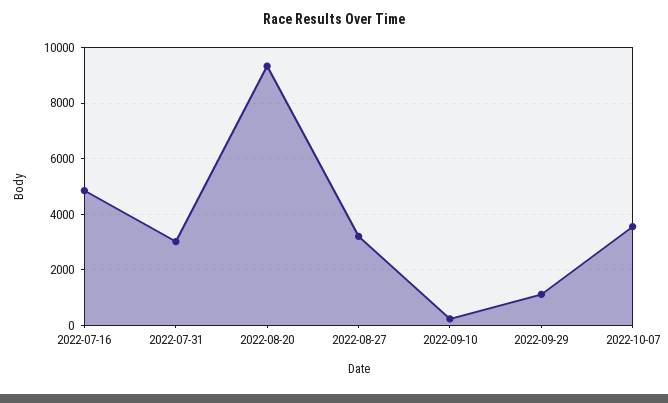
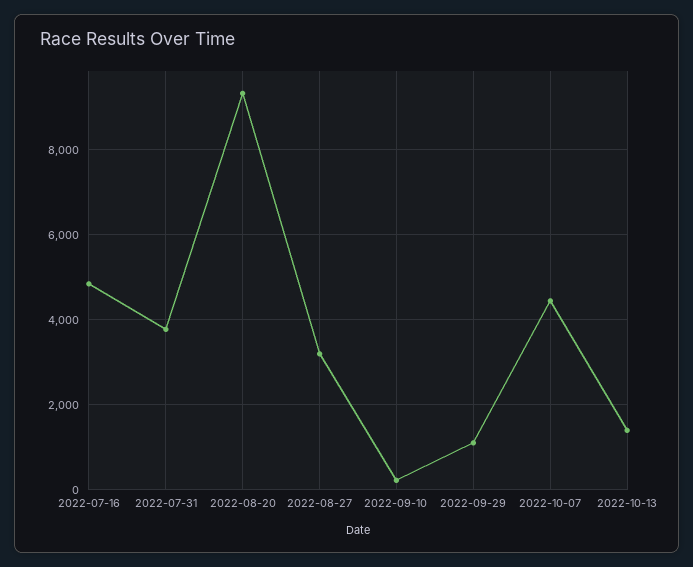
2022-07-31: 3000 -> 3800
2022-10-07: 3500 -> 4400
2022-10-13: none -> 1400

